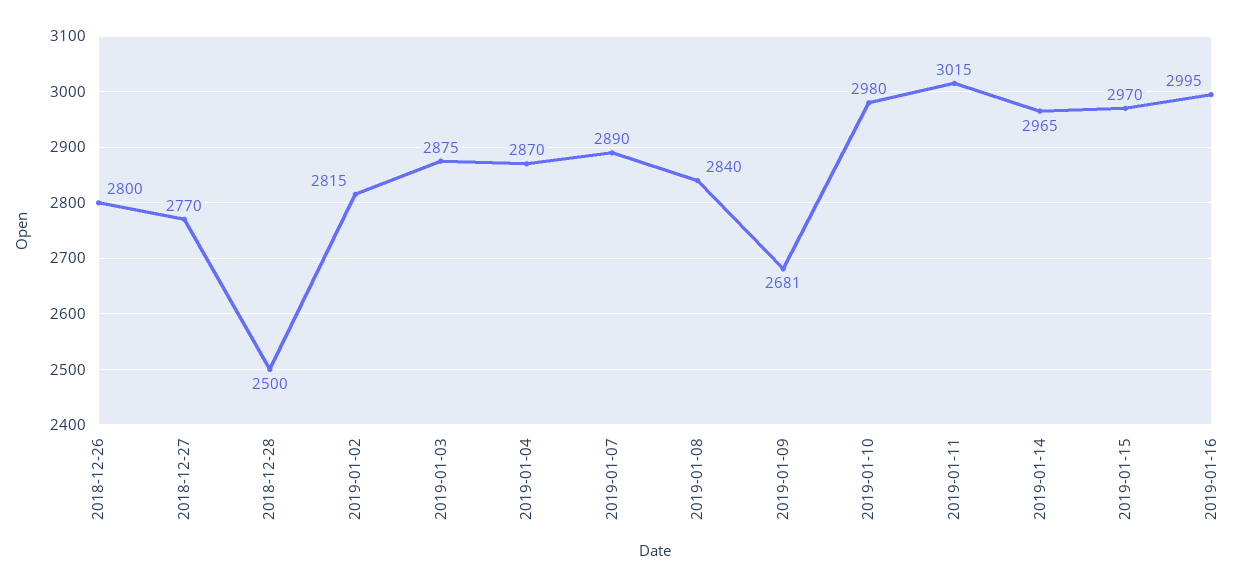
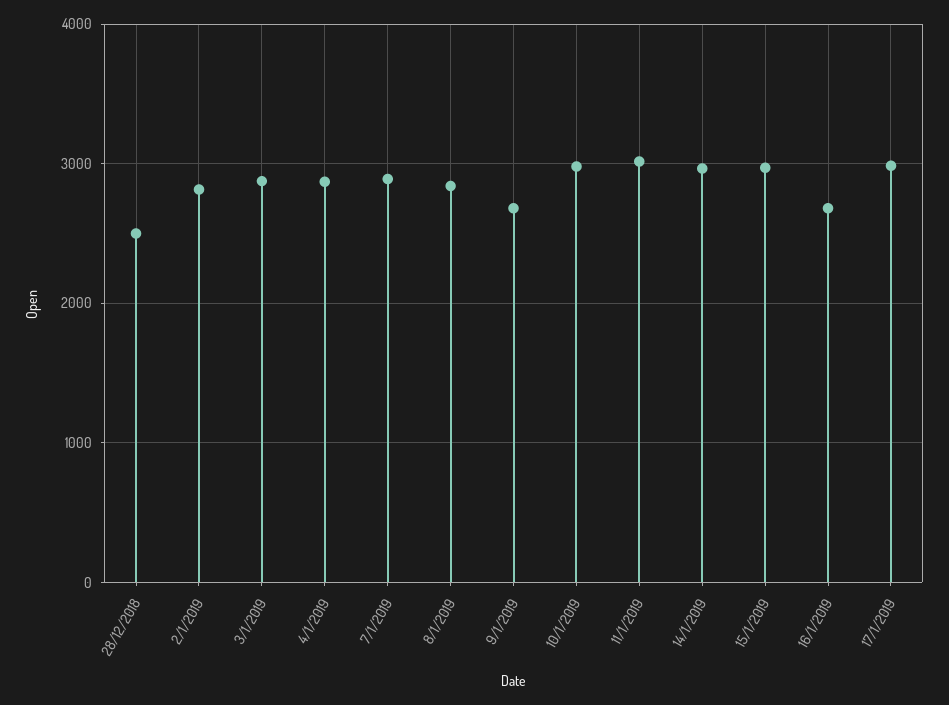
2018-12-26: 2800 -> none
2018-12-27: 2770 -> none
2019-01-16: 2995 -> 2700
17/1/2019: none -> 3000

